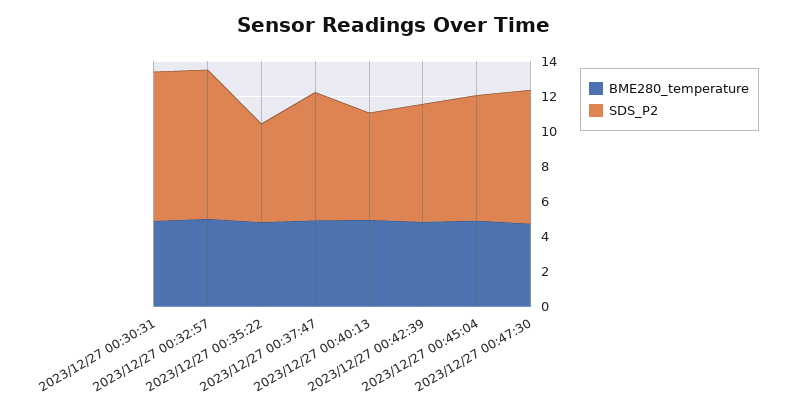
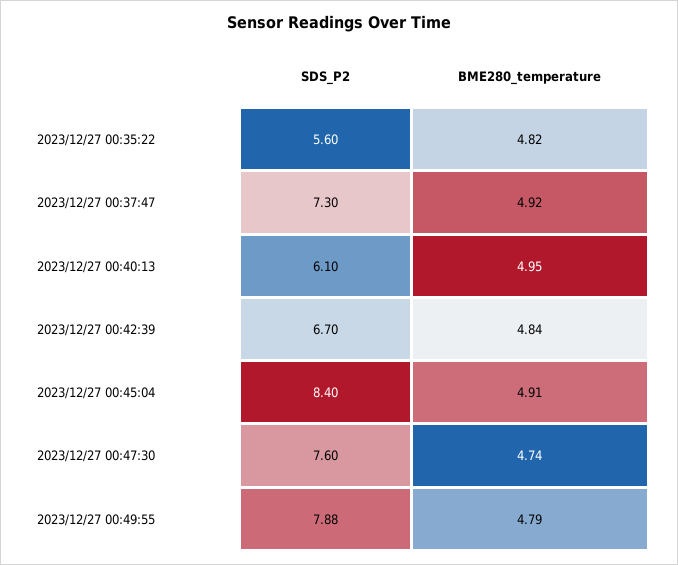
BME280_temperature, 2023/12/27 00:30:31: 5 -> none
SDS_P2, 2023/12/27 00:30:31: 8.5 -> none
BME280_temperature, 2023/12/27 00:32:57: 5 -> none
SDS_P2, 2023/12/27 00:32:57: 8.5 -> none
SDS_P2, 2023/12/27 00:45:04: 7 -> 8.4
SDS_P2, 2023/12/27 00:49:55: none -> 7.88
BME280_temperature, 2023/12/27 00:49:55: none -> 4.79

